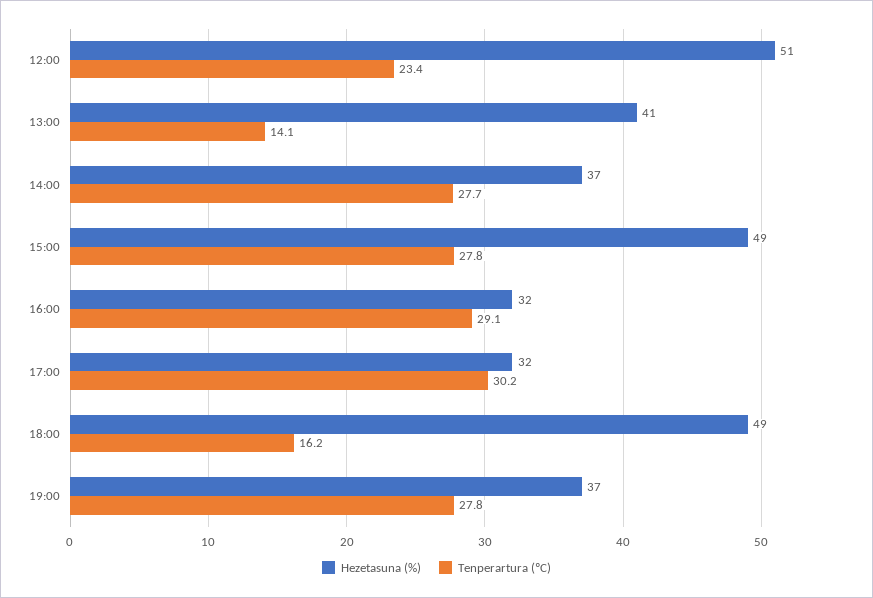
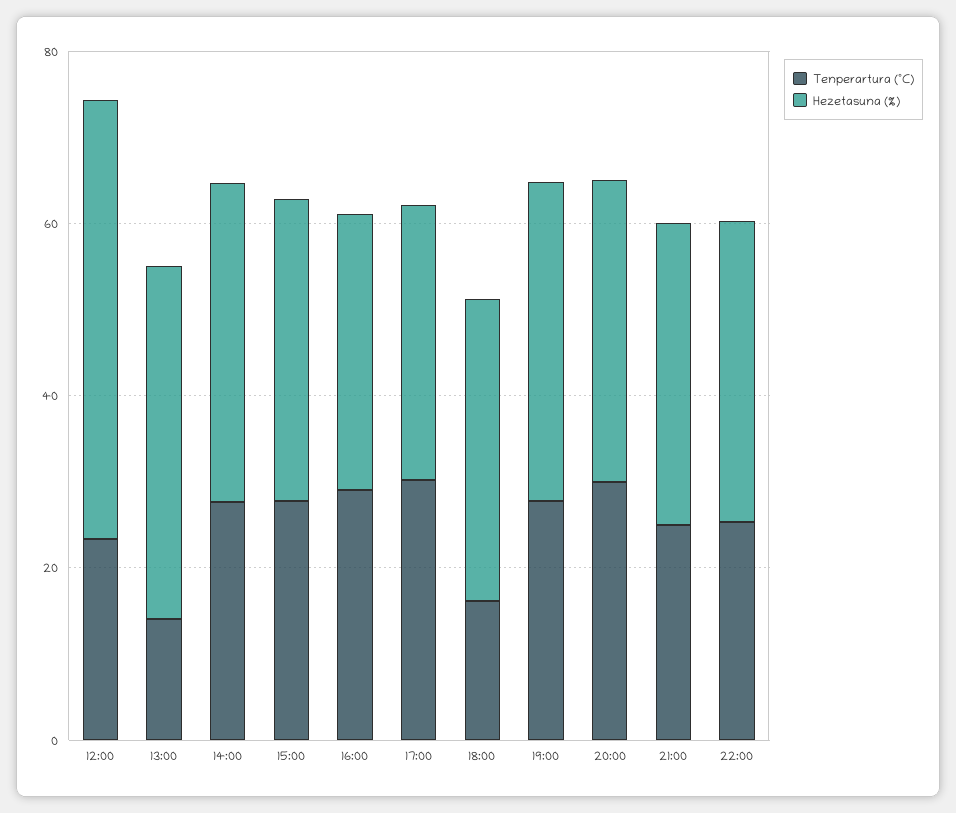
Hezetasuna (%), 15:00: 49 -> 35
Hezetasuna (%), 18:00: 49 -> 35
Tenperartura (ºC), 20:00: none -> 30
Hezetasuna (%), 20:00: none -> 35
Tenperartura (ºC), 21:00: none -> 25
Hezetasuna (%), 21:00: none -> 35
Tenperartura (ºC), 22:00: none -> 25
Hezetasuna (%), 22:00: none -> 35

